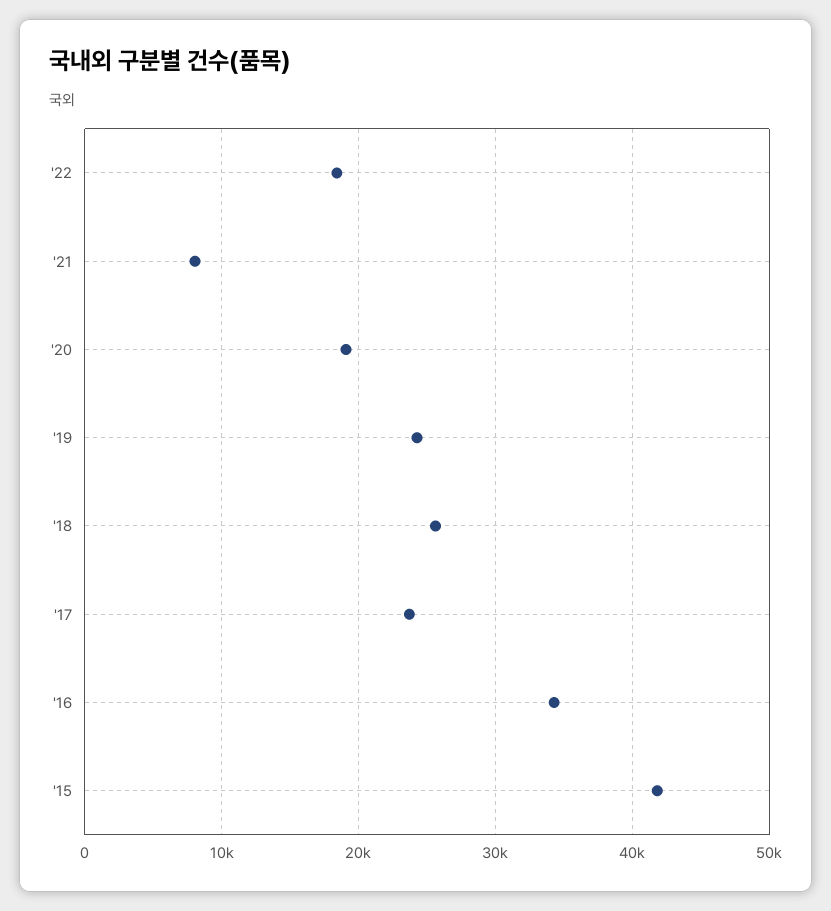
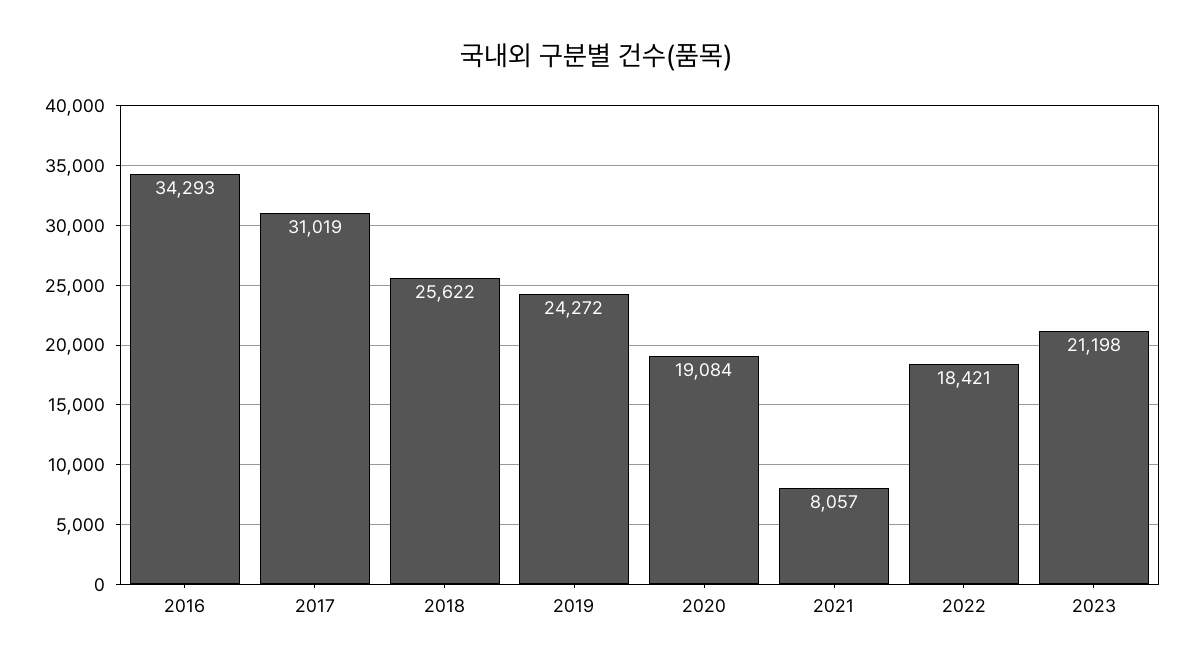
'17: 24000 -> 31019
'15: 42000 -> none
2023: none -> 21198

